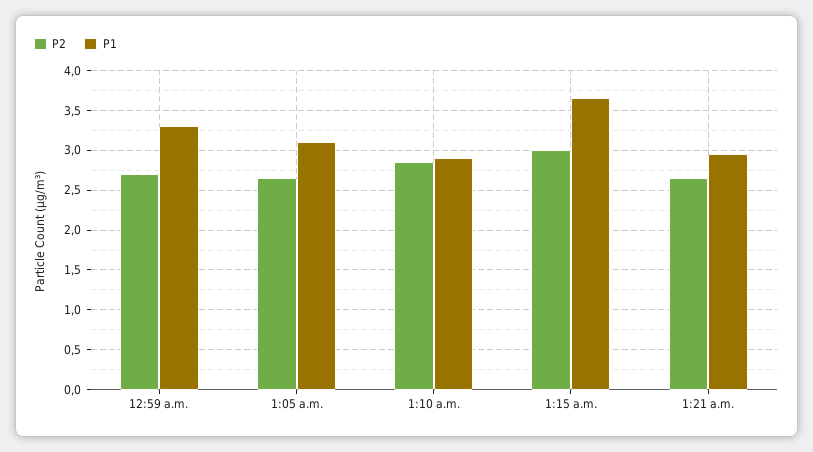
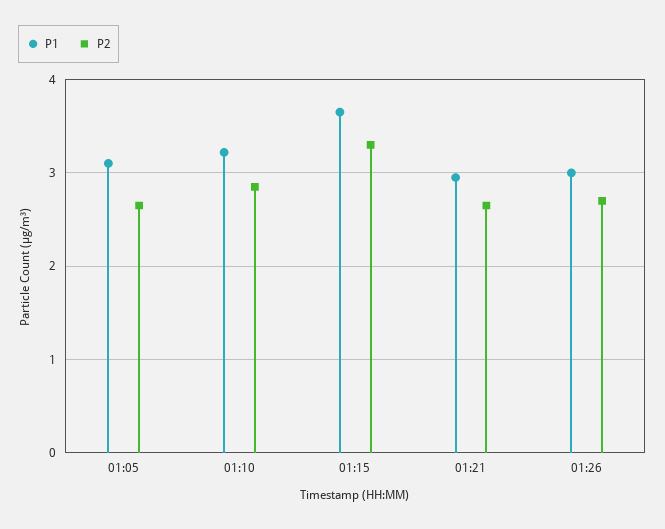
P2, 12:59 a.m.: 2.7 -> none
P1, 12:59 a.m.: 3.3 -> none
P1, 1:10 a.m.: 2.9 -> 3.2
P2, 1:15 a.m.: 3 -> 3.3
P1, 01:26: none -> 3
P2, 01:26: none -> 2.7

